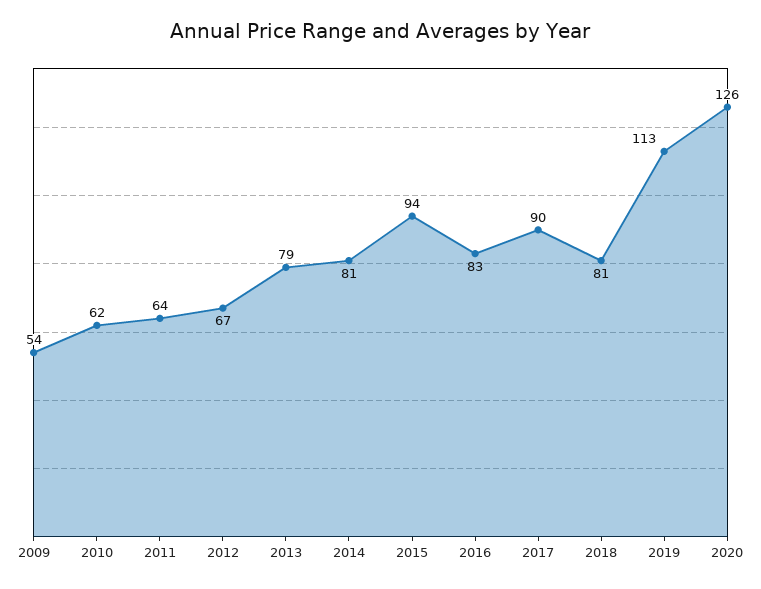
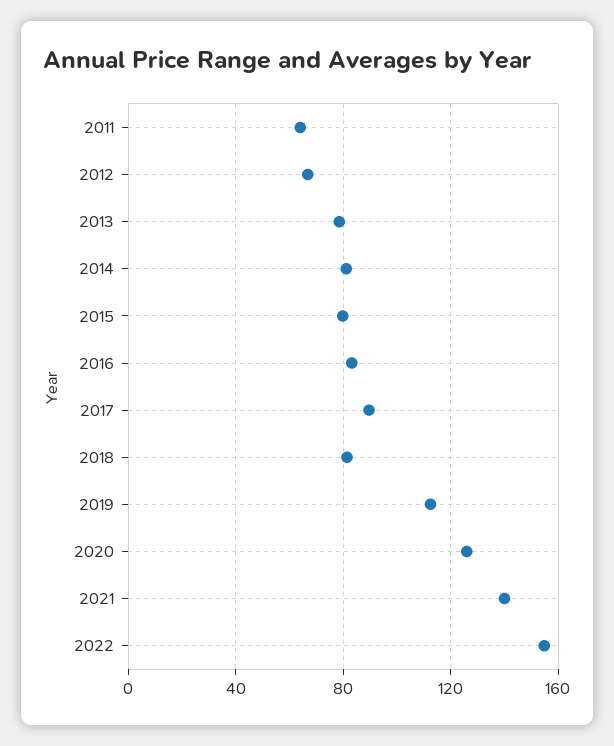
2009: 54 -> none
2010: 62 -> none
2015: 94 -> 80
2021: none -> 140
2022: none -> 155

